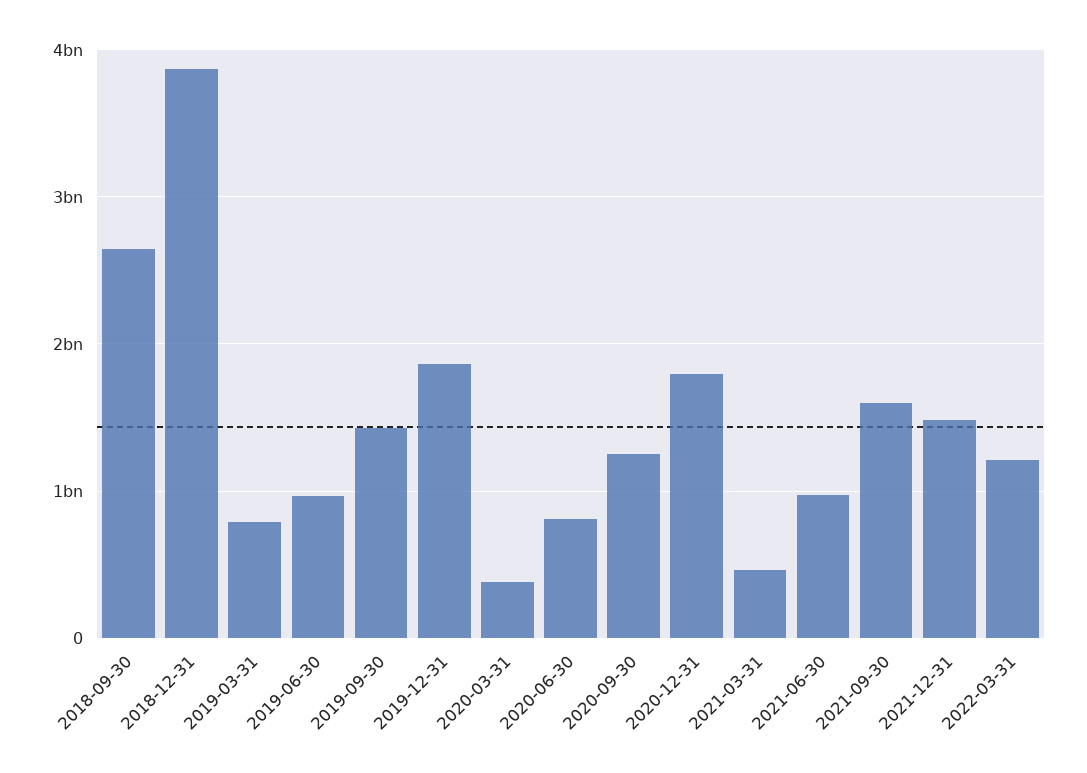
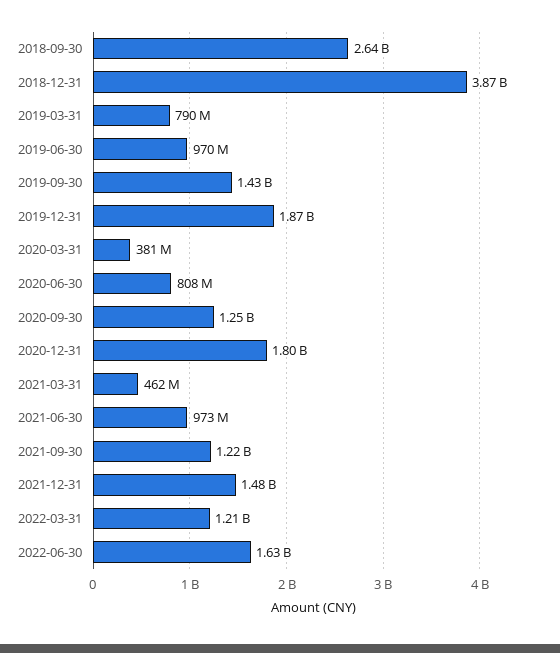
2021-09-30: 1600000000 -> 1220000000
2022-06-30: none -> 1630000000

